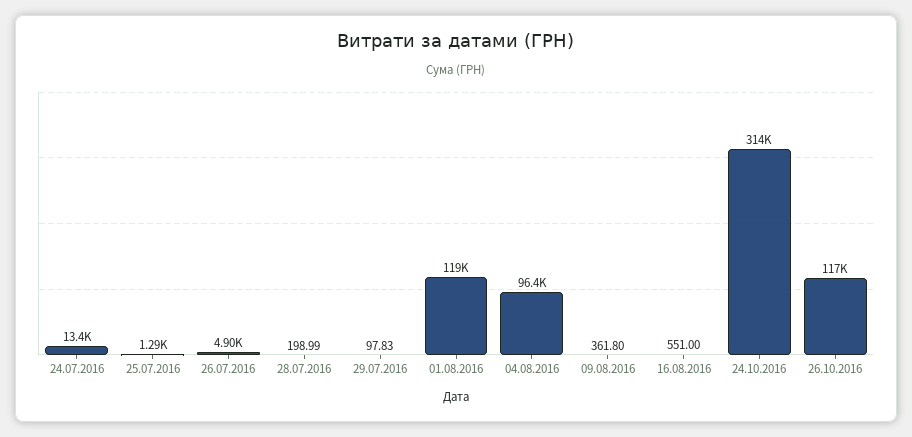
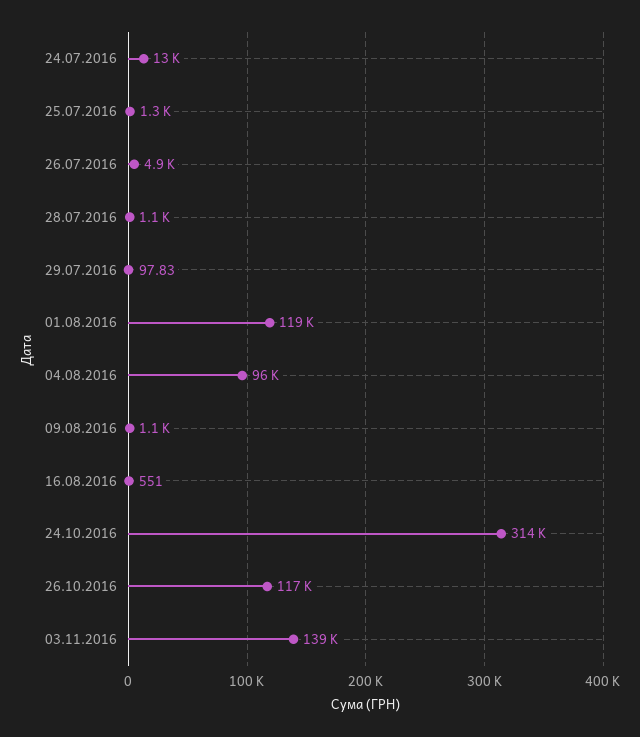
28.07.2016: 198.99 -> 1100
09.08.2016: 361.8 -> 1100
03.11.2016: none -> 139000

